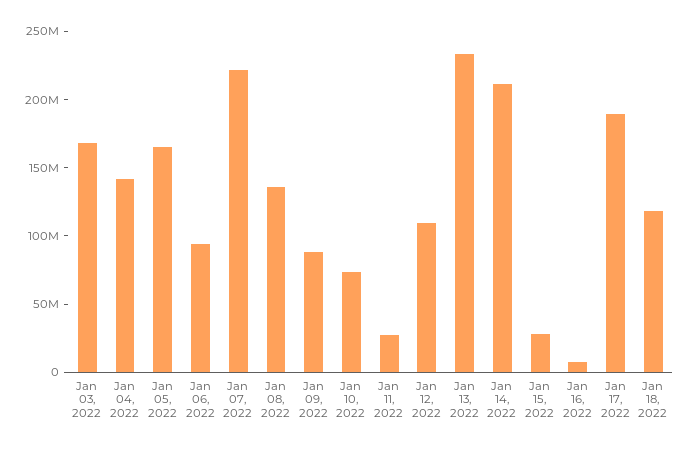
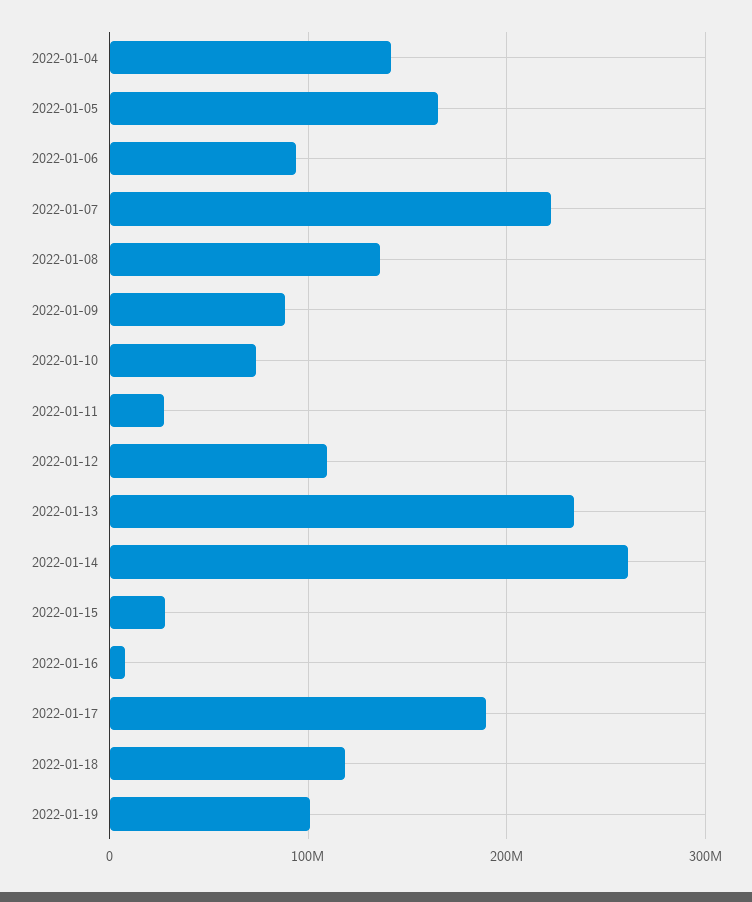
Jan 03, 2022: 170000000 -> none
Jan 14, 2022: 210000000 -> 260000000
2022-01-19: none -> 100000000

